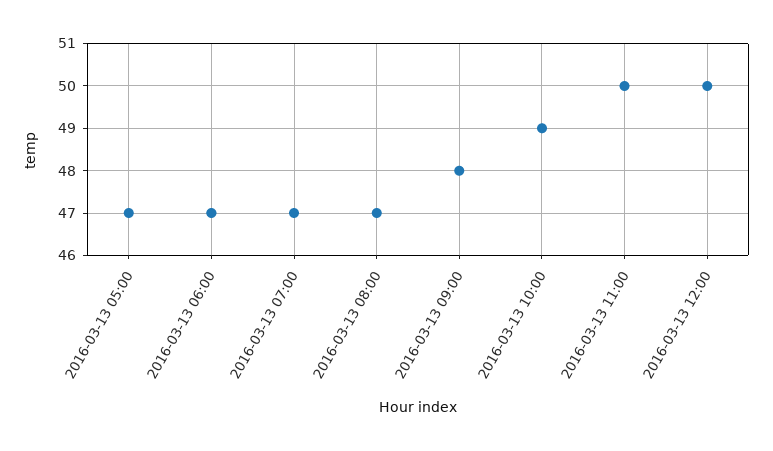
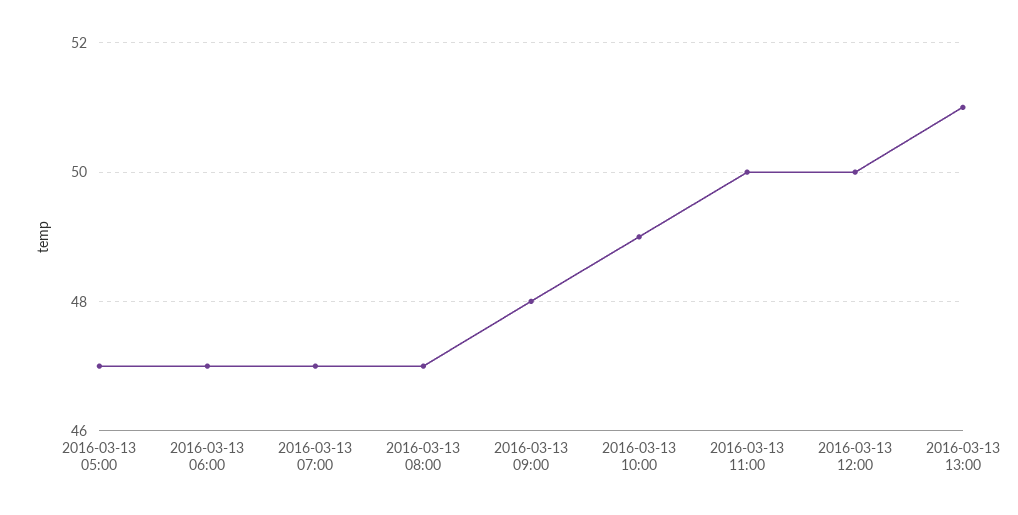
2016-03-13 13:00: none -> 51

